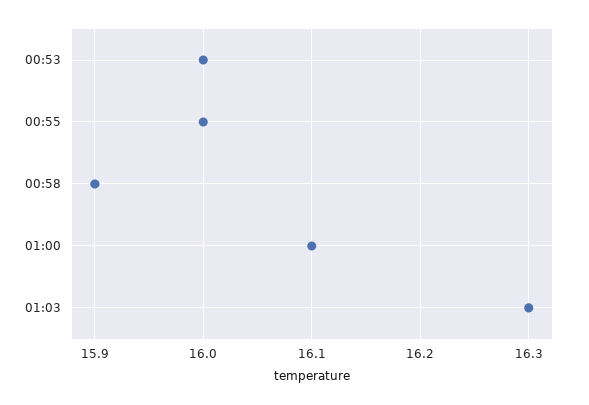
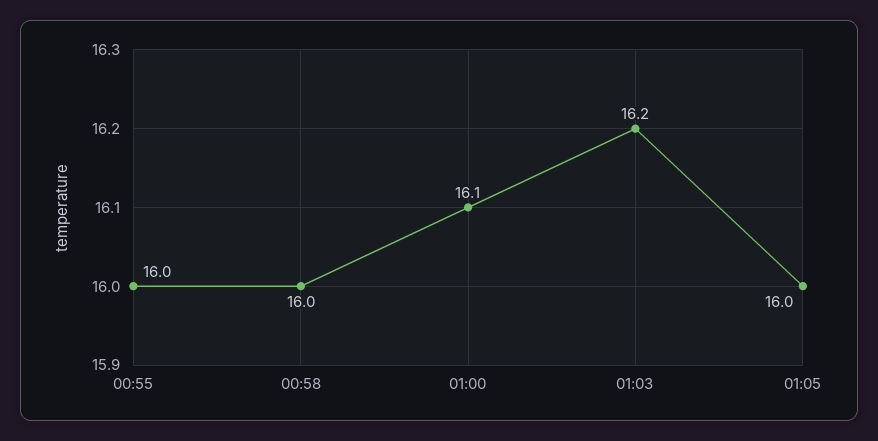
00:53: 16 -> none
00:58: 15.9 -> 16
01:03: 16.3 -> 16.2
01:05: none -> 16

